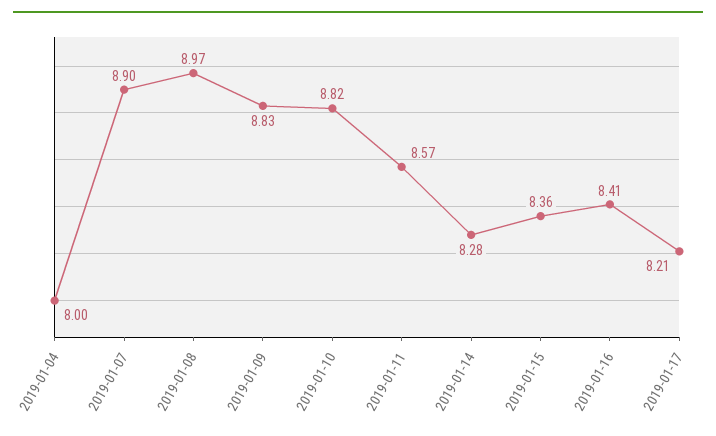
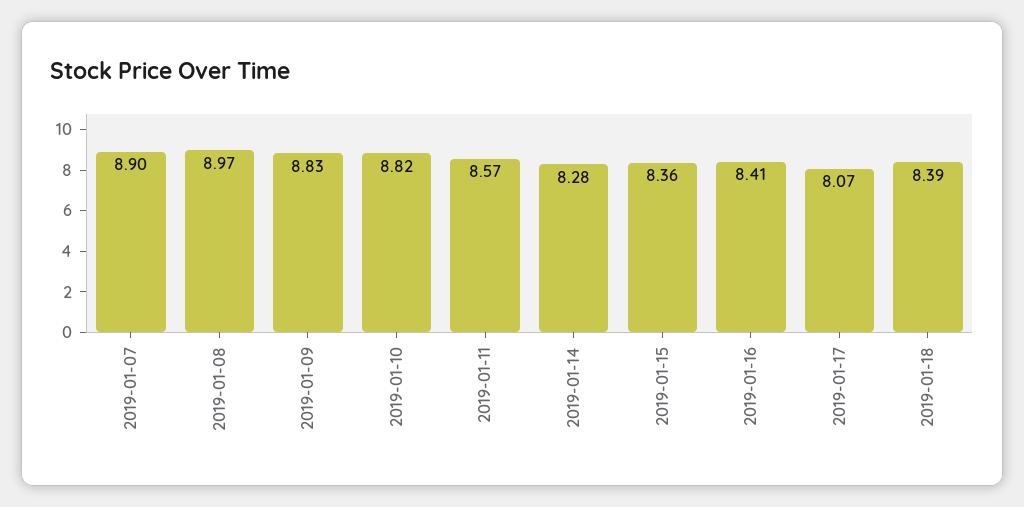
2019-01-04: 8 -> none
2019-01-17: 8.21 -> 8.07
2019-01-18: none -> 8.39

